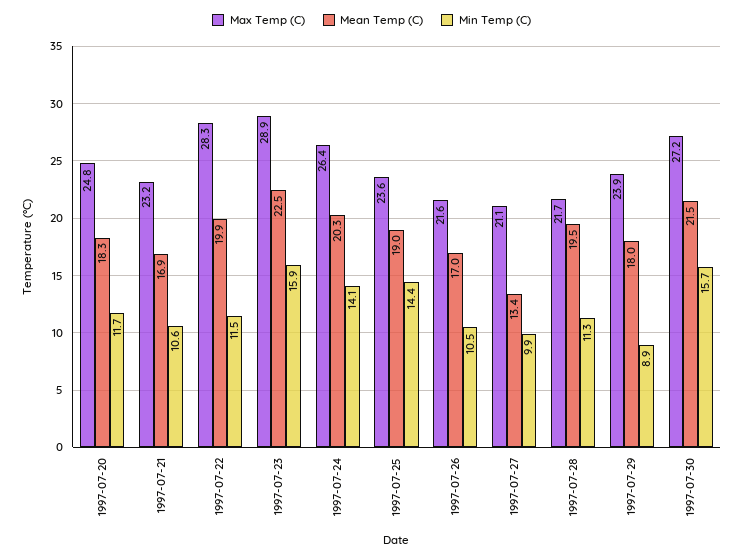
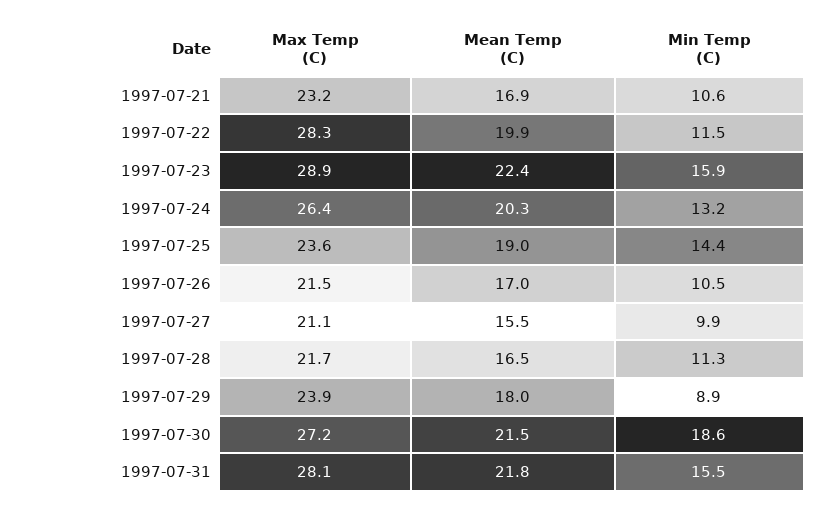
Max Temp (C), 1997-07-20: 24.8 -> none
Mean Temp (C), 1997-07-20: 18.3 -> none
Min Temp (C), 1997-07-20: 11.7 -> none
Mean Temp (C), 1997-07-23: 22.5 -> 22.4
Min Temp (C), 1997-07-24: 14.1 -> 13.2
Max Temp (C), 1997-07-26: 21.6 -> 21.5
Mean Temp (C), 1997-07-27: 13.4 -> 15.5
Mean Temp (C), 1997-07-28: 19.5 -> 16.5
Min Temp (C), 1997-07-30: 15.7 -> 18.6
Max Temp (C), 1997-07-31: none -> 28.1
Mean Temp (C), 1997-07-31: none -> 21.8
Min Temp (C), 1997-07-31: none -> 15.5

